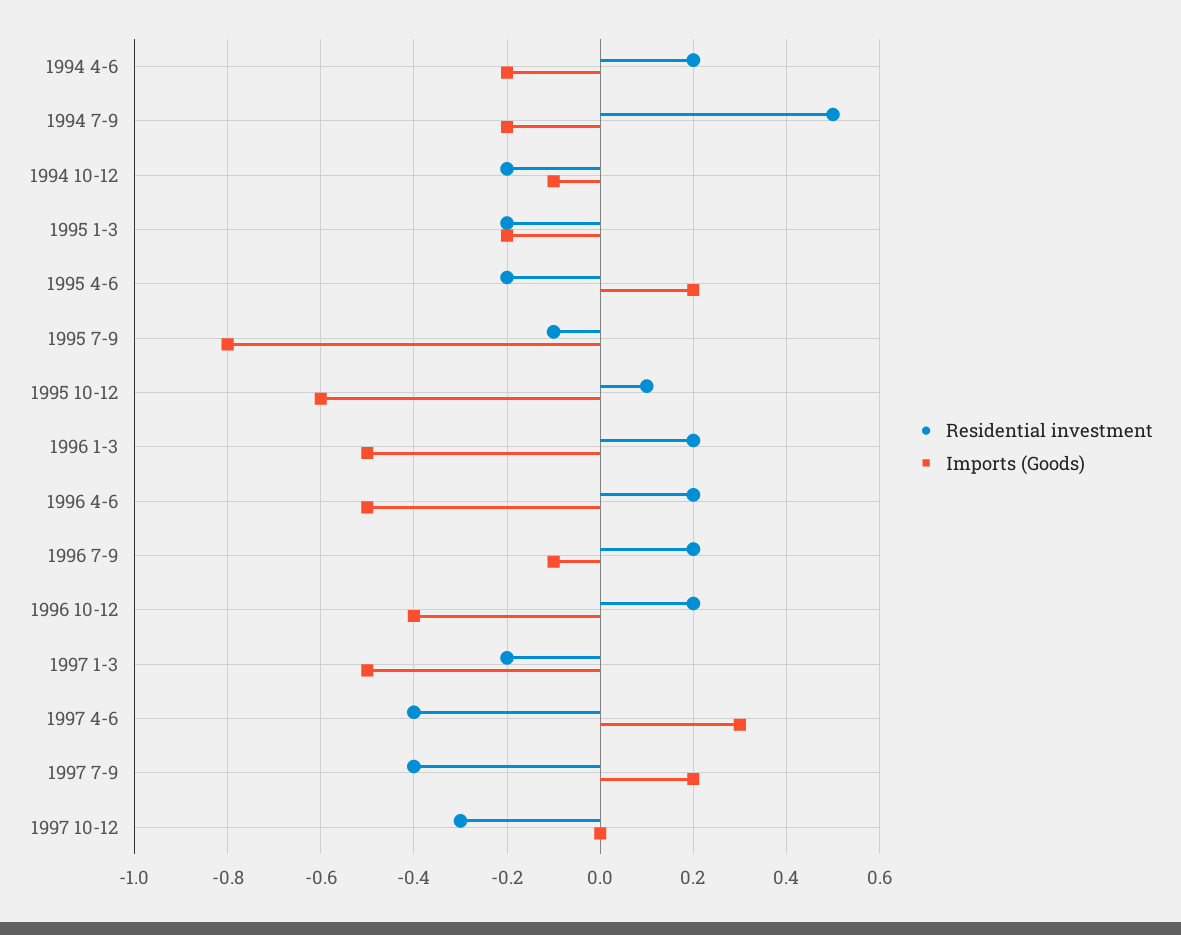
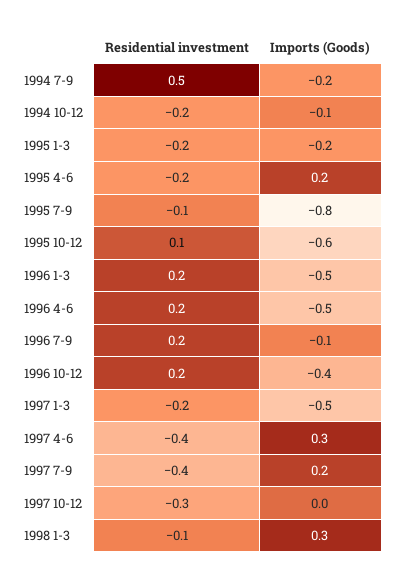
Residential investment, 1994 4-6: 0.2 -> none
Imports (Goods), 1994 4-6: -0.2 -> none
Residential investment, 1998 1-3: none -> -0.1
Imports (Goods), 1998 1-3: none -> 0.3

